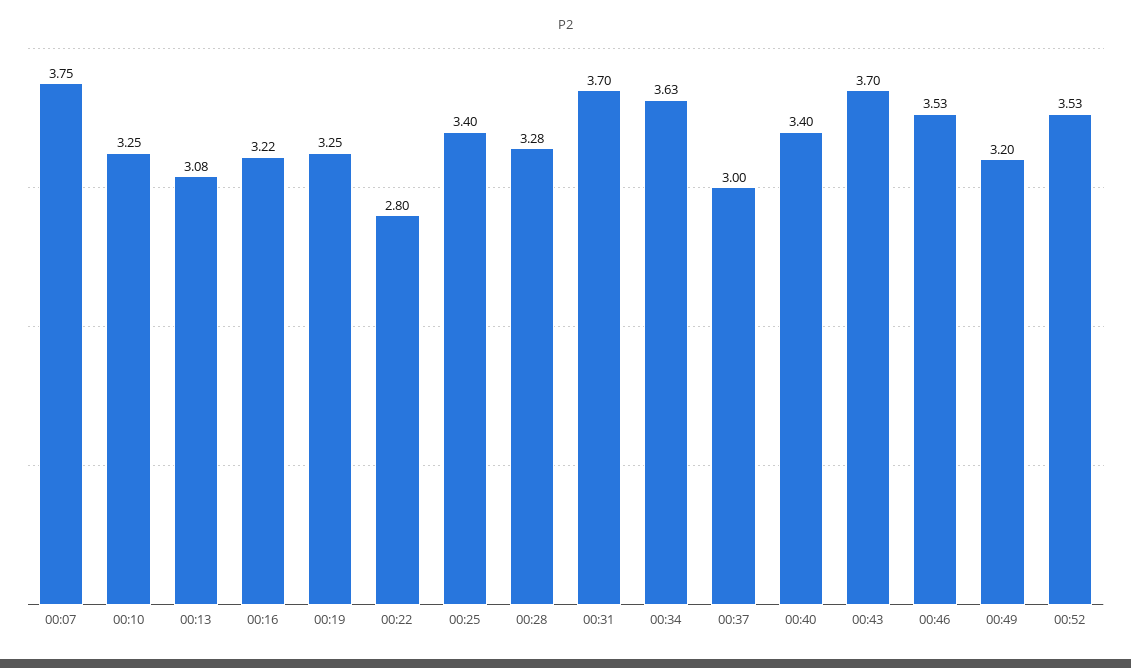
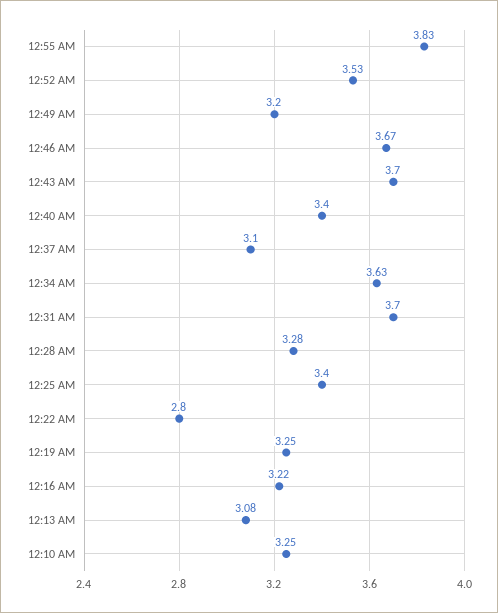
00:07: 3.75 -> none
00:37: 3 -> 3.1
00:46: 3.53 -> 3.67
12:55 AM: none -> 3.83

